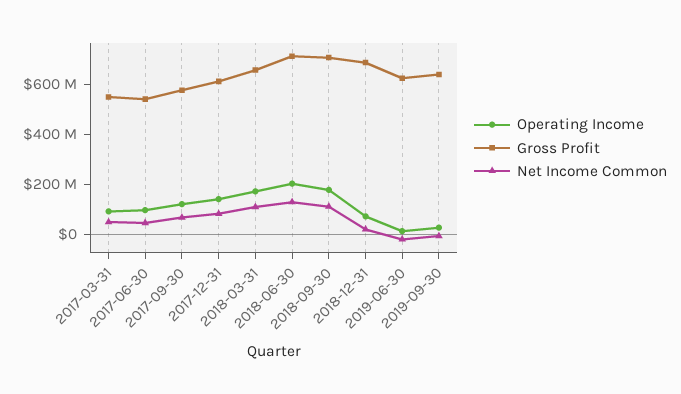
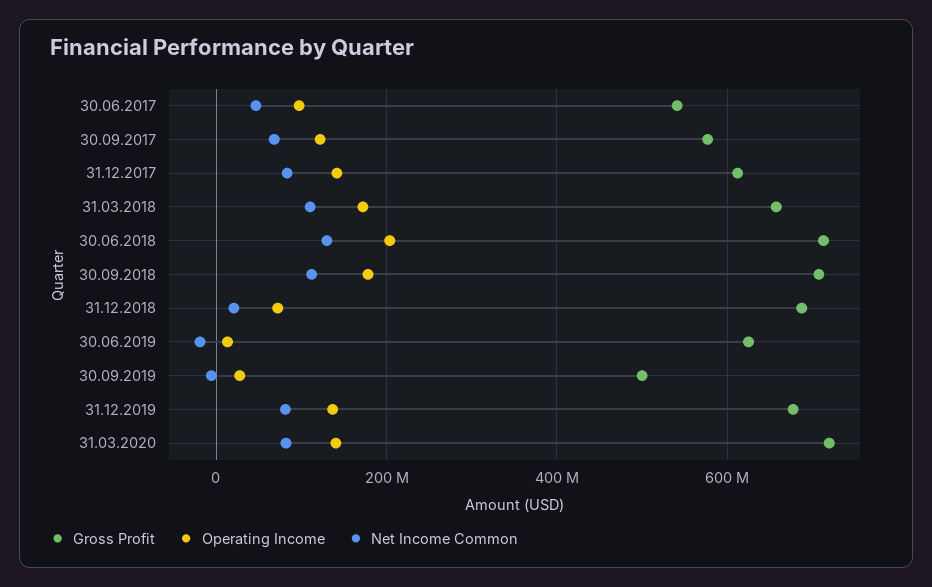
Operating Income, 2017-03-31: 100000000 -> none
Gross Profit, 2017-03-31: 550000000 -> none
Net Income Common, 2017-03-31: 50000000 -> none
Gross Profit, 2019-09-30: 650000000 -> 500000000
Gross Profit, 31.12.2019: none -> 680000000
Operating Income, 31.12.2019: none -> 140000000
Net Income Common, 31.12.2019: none -> 80000000
Gross Profit, 31.03.2020: none -> 720000000
Operating Income, 31.03.2020: none -> 140000000
Net Income Common, 31.03.2020: none -> 80000000

